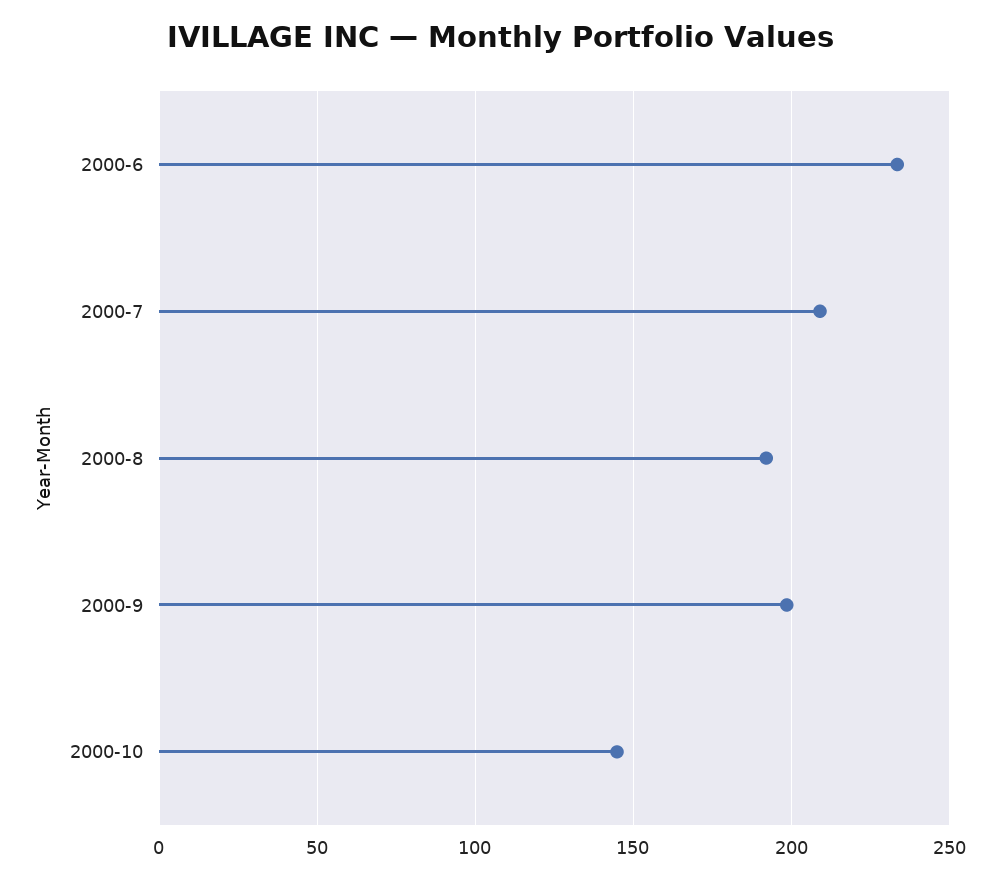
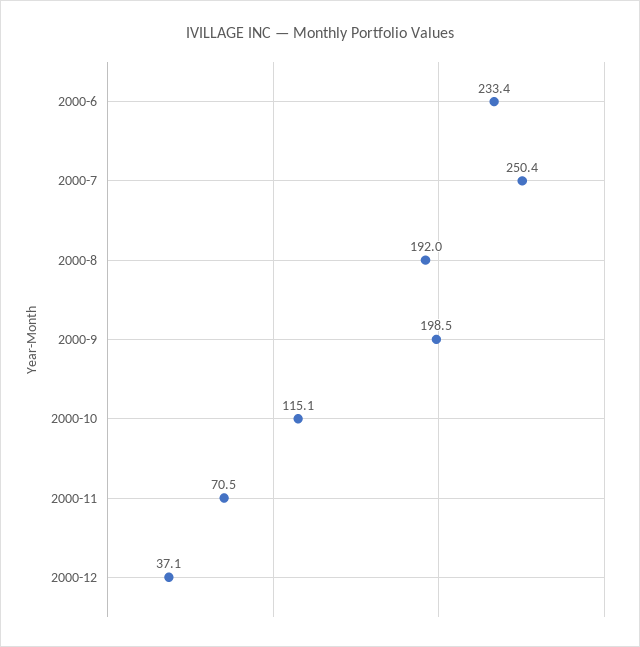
2000-7: 210 -> 250.4
2000-10: 145 -> 115.1
2000-11: none -> 70.5
2000-12: none -> 37.1

